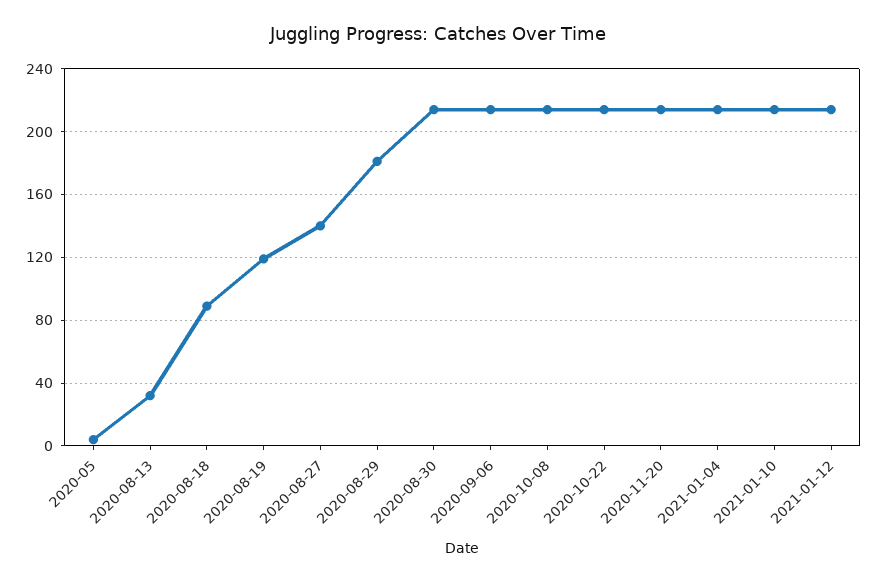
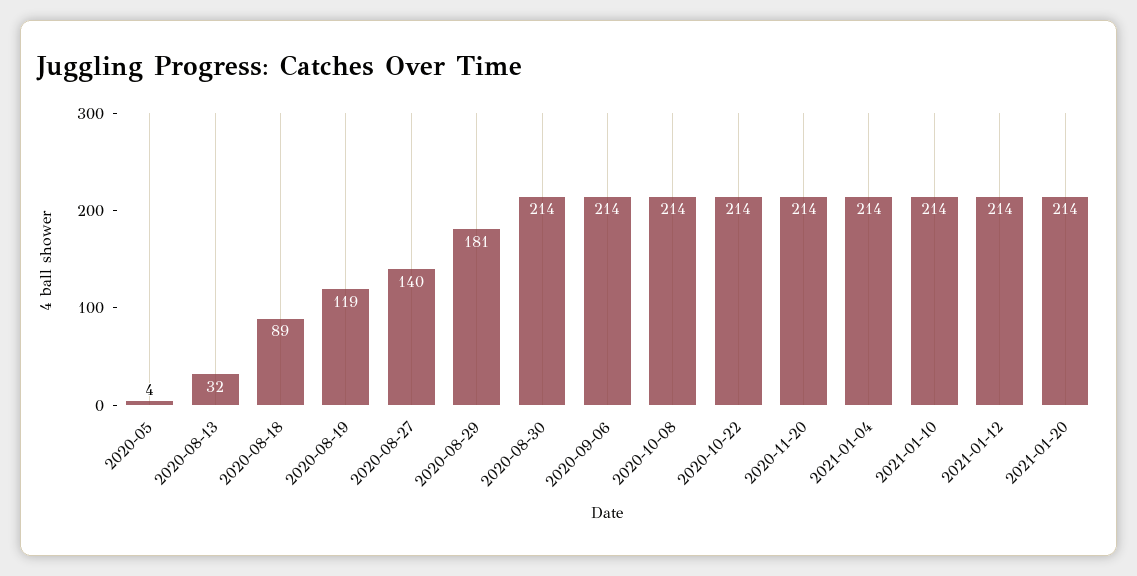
2021-01-20: none -> 214

